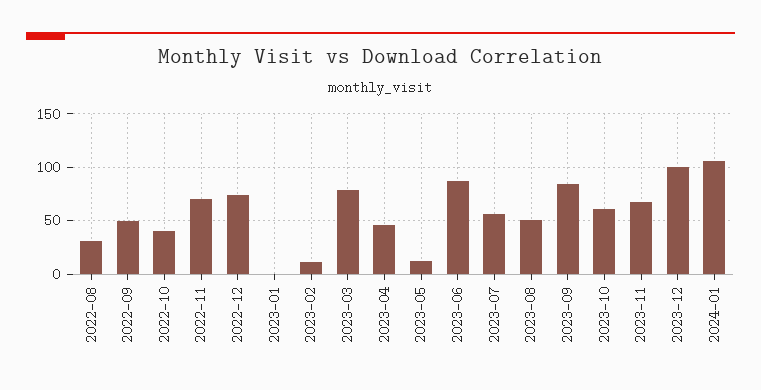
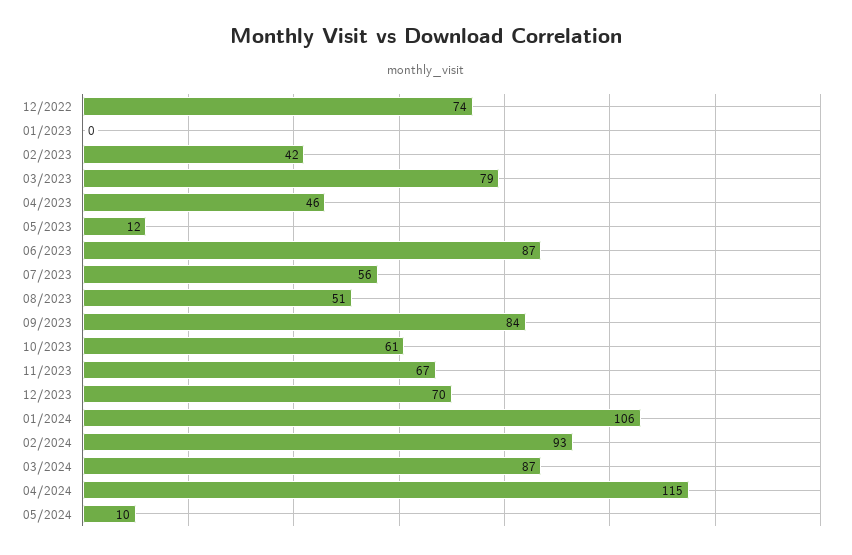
2022-08: 30 -> none
2022-09: 50 -> none
2022-10: 40 -> none
2022-11: 70 -> none
2023-02: 10 -> 42
2023-12: 100 -> 70
02/2024: none -> 93
03/2024: none -> 87
04/2024: none -> 115
05/2024: none -> 10

